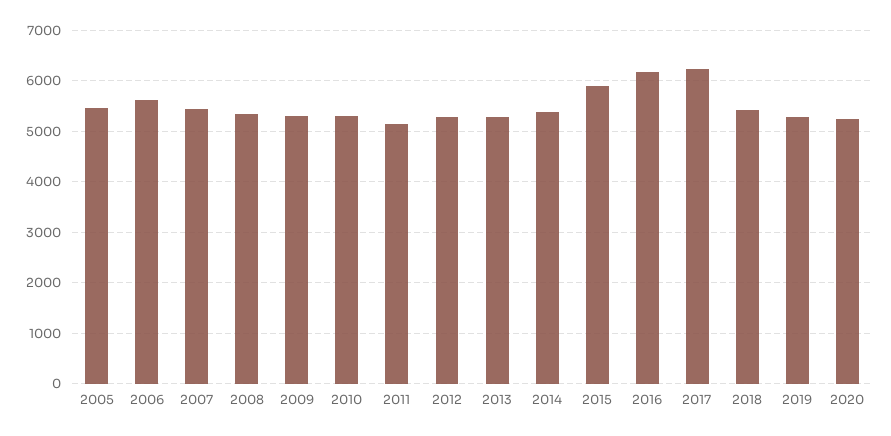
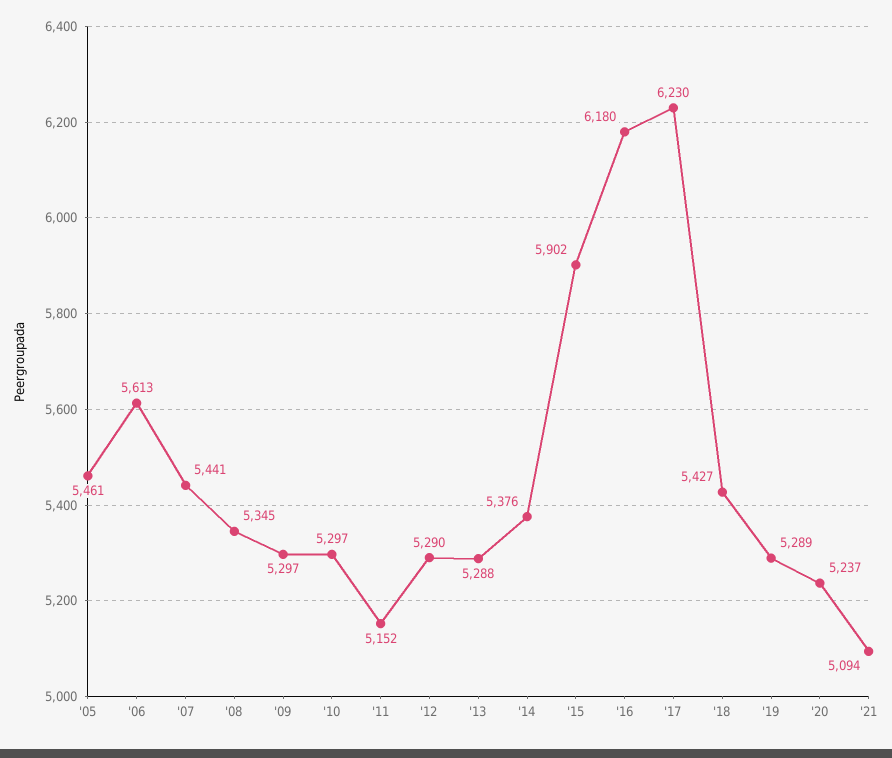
'21: none -> 5094

